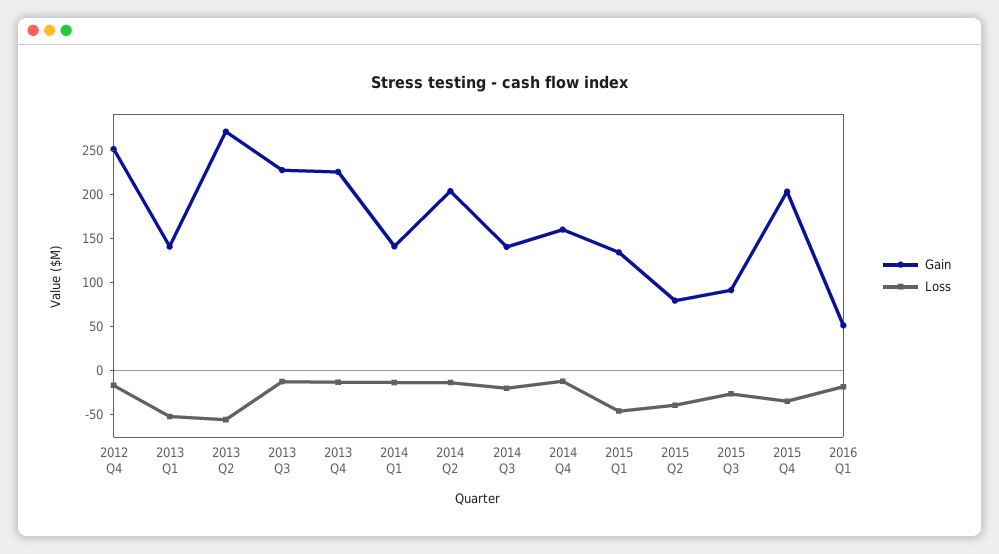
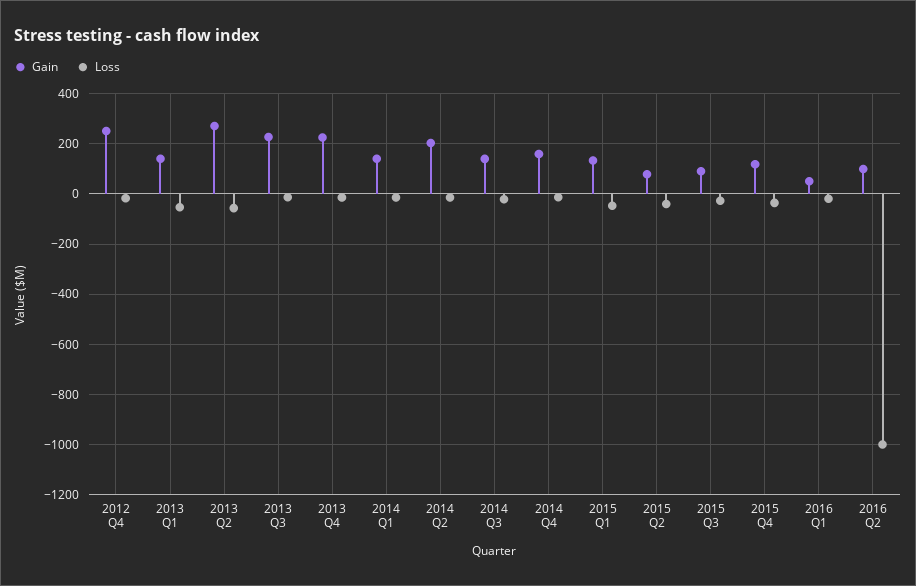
Gain, 2015 Q4: 200 -> 125
Gain, 2016 Q2: none -> 100
Loss, 2016 Q2: none -> -1000

